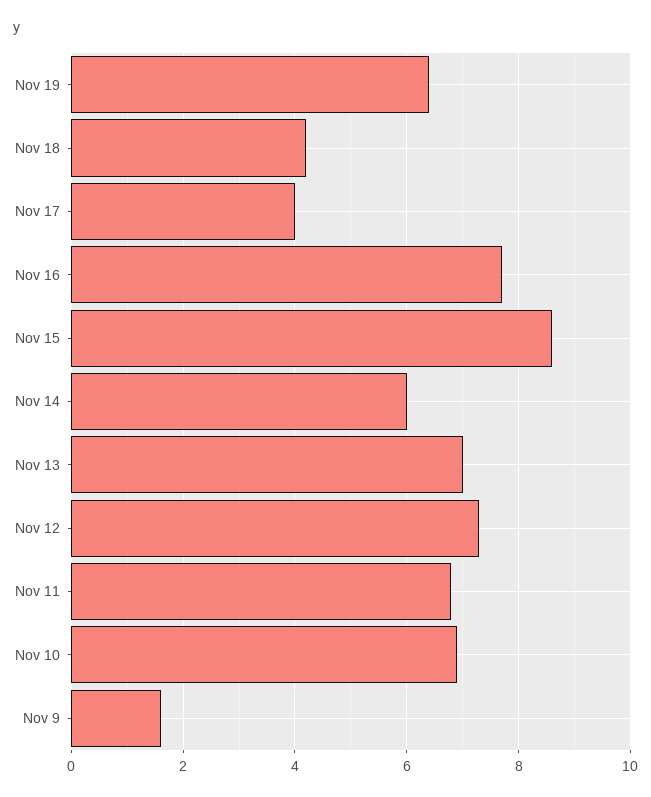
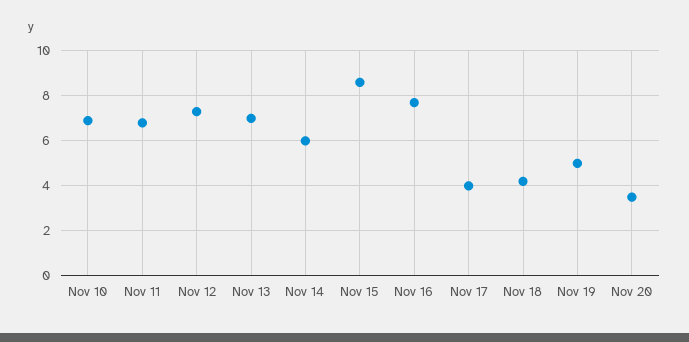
Nov 19: 6.5 -> 5
Nov 9: 1.5 -> none
Nov 20: none -> 3.5

